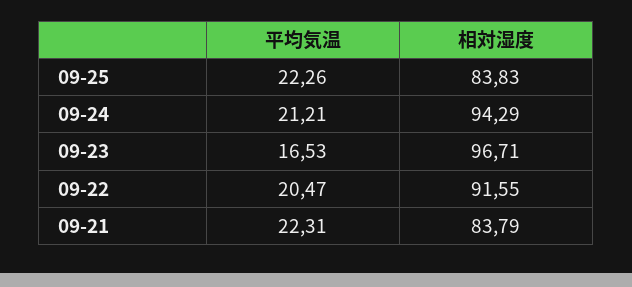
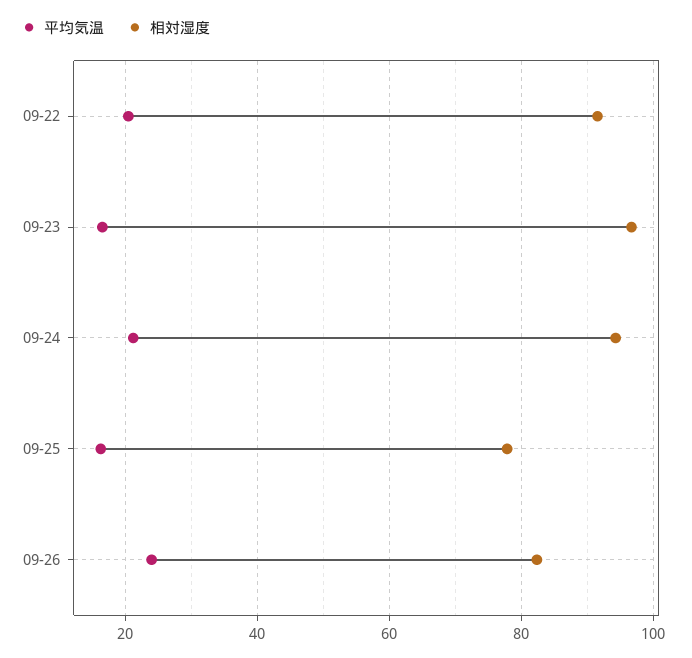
平均気温, 09-25: 22.26 -> 16
相対湿度, 09-25: 83.83 -> 78
平均気温, 09-21: 22.31 -> none
相対湿度, 09-21: 83.79 -> none
平均気温, 09-26: none -> 24
相対湿度, 09-26: none -> 82

